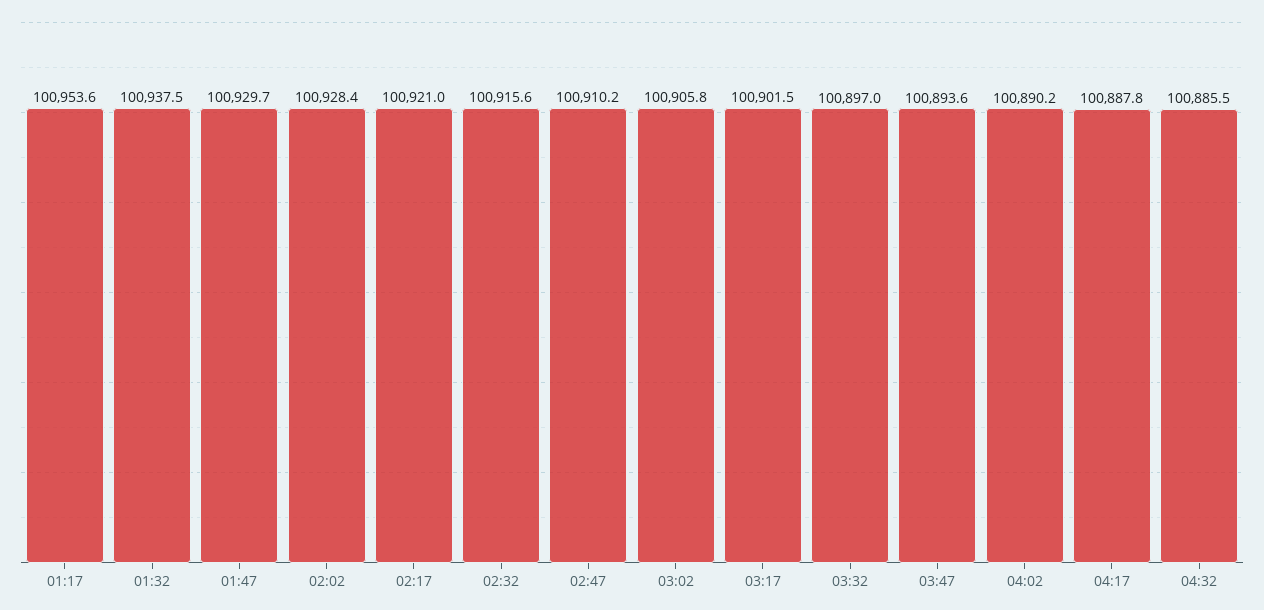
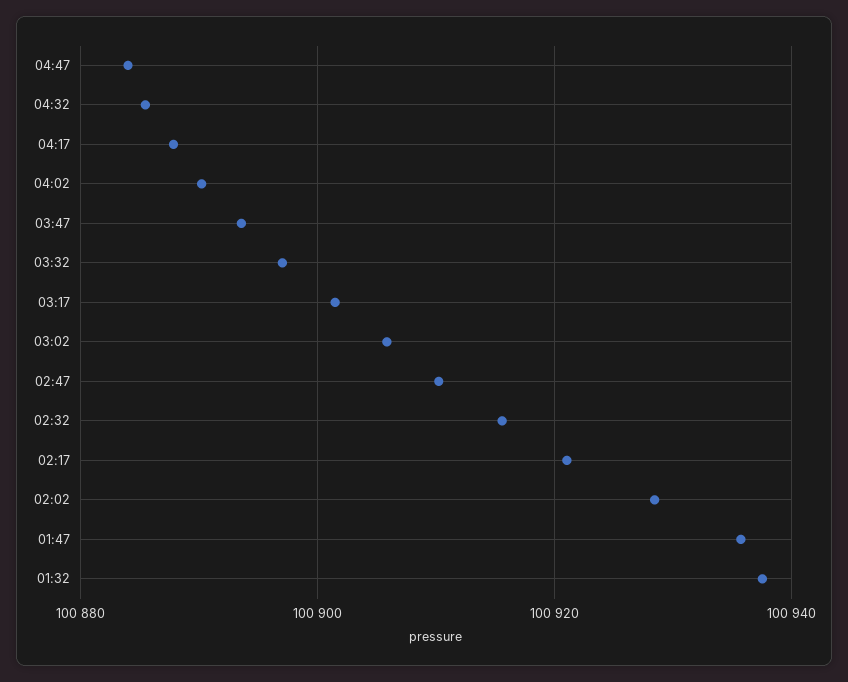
01:17: 100953.6 -> none
01:47: 100929.7 -> 100936
04:47: none -> 100884

